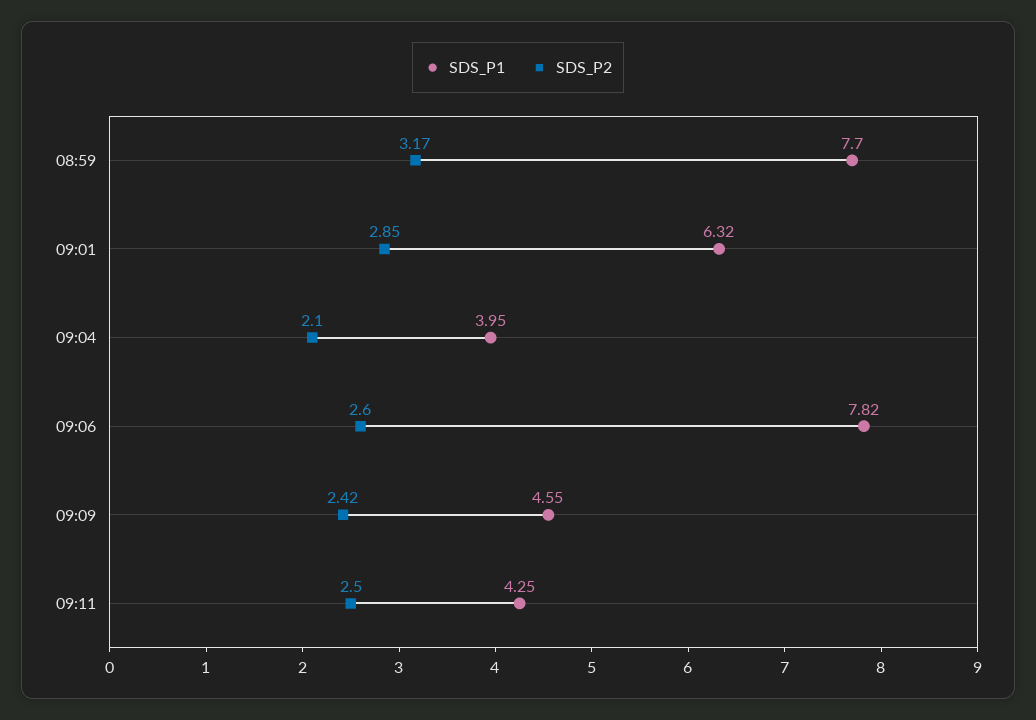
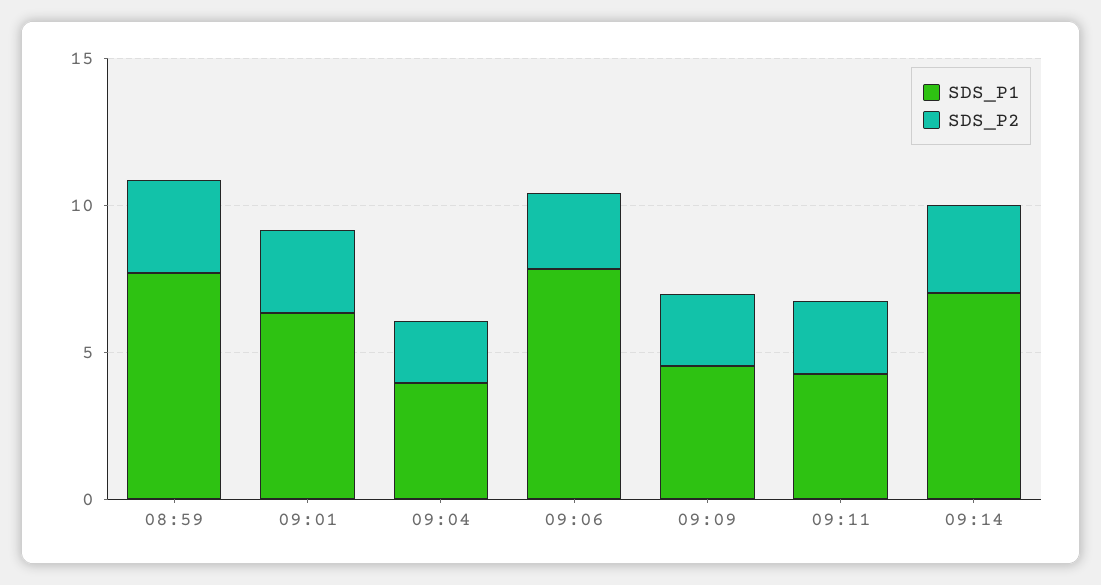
SDS_P1, 09:14: none -> 7
SDS_P2, 09:14: none -> 3

